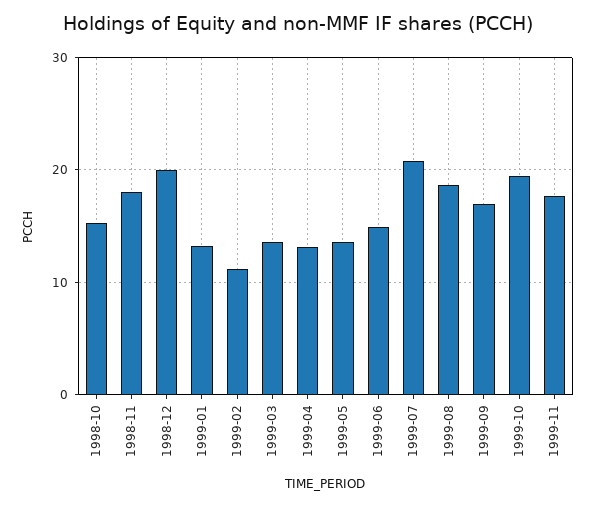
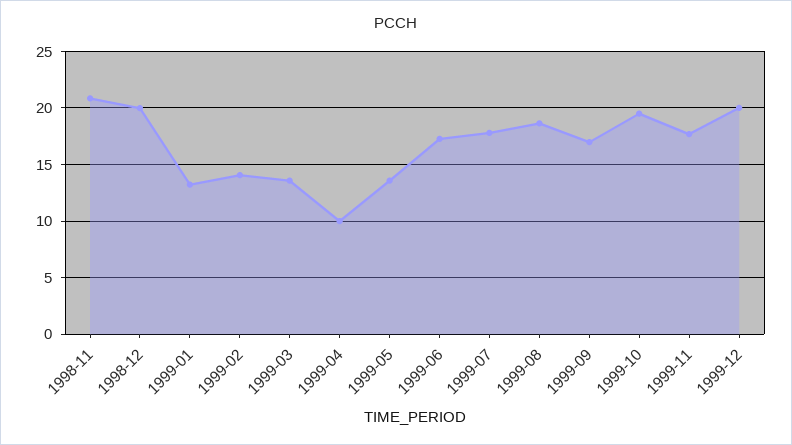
1998-10: 15 -> none
1998-11: 18 -> 21
1999-02: 11 -> 14
1999-04: 13 -> 10
1999-06: 15 -> 17
1999-07: 21 -> 18
1999-12: none -> 20

